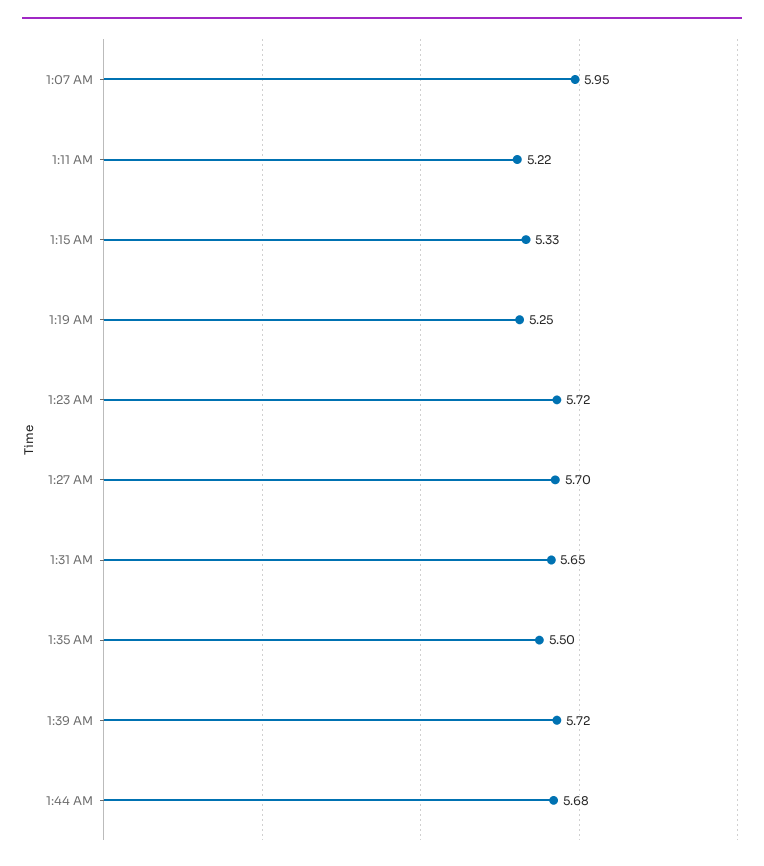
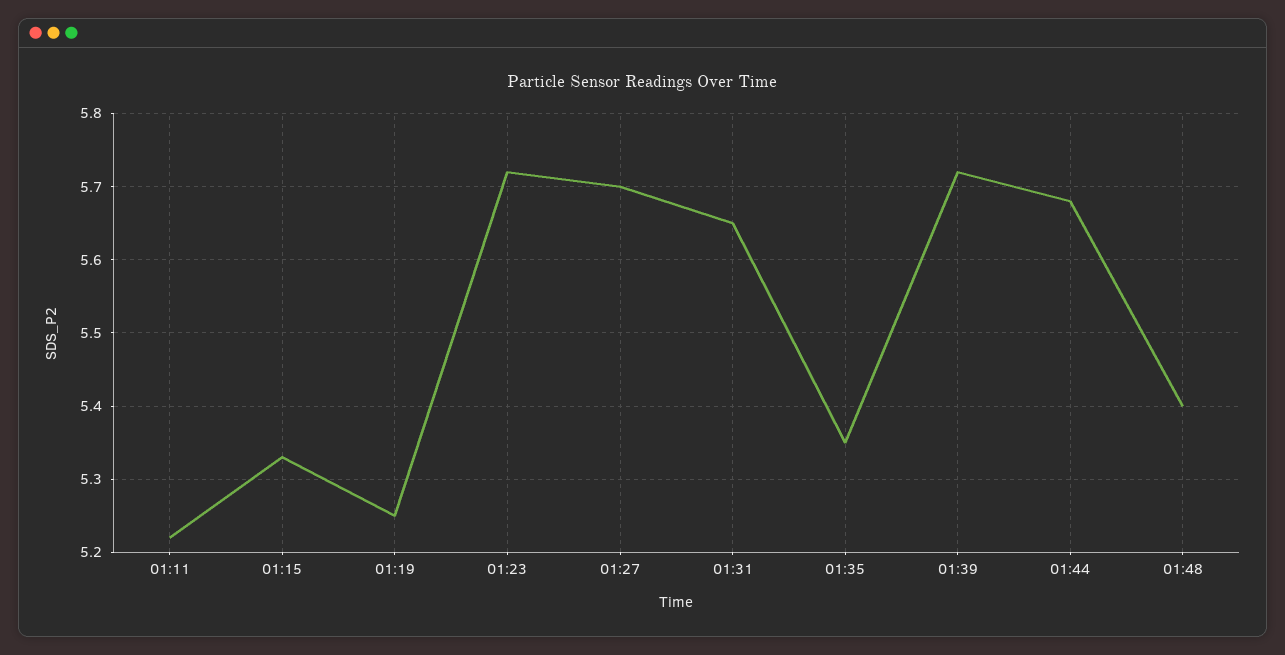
1:07 AM: 5.95 -> none
1:35 AM: 5.5 -> 5.35
01:48: none -> 5.4

